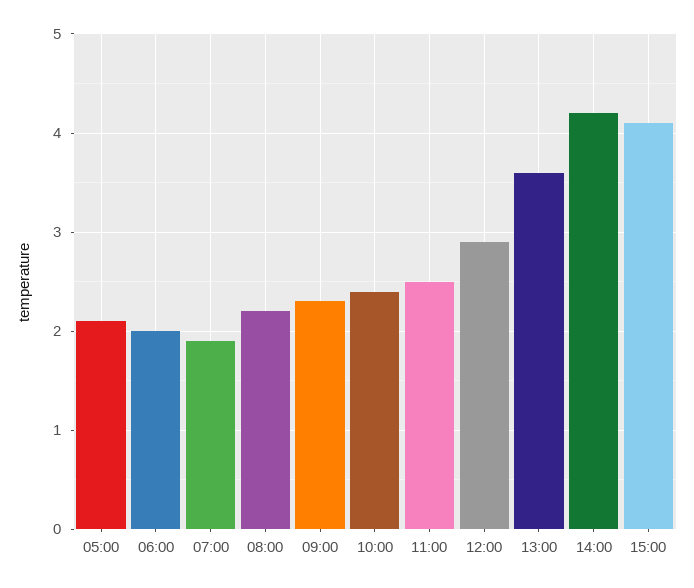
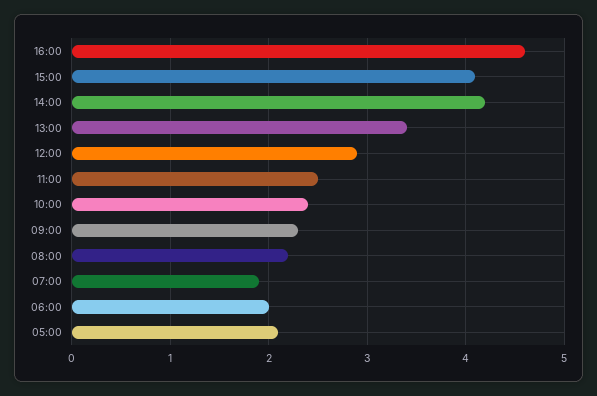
13:00: 3.6 -> 3.4
16:00: none -> 4.6

